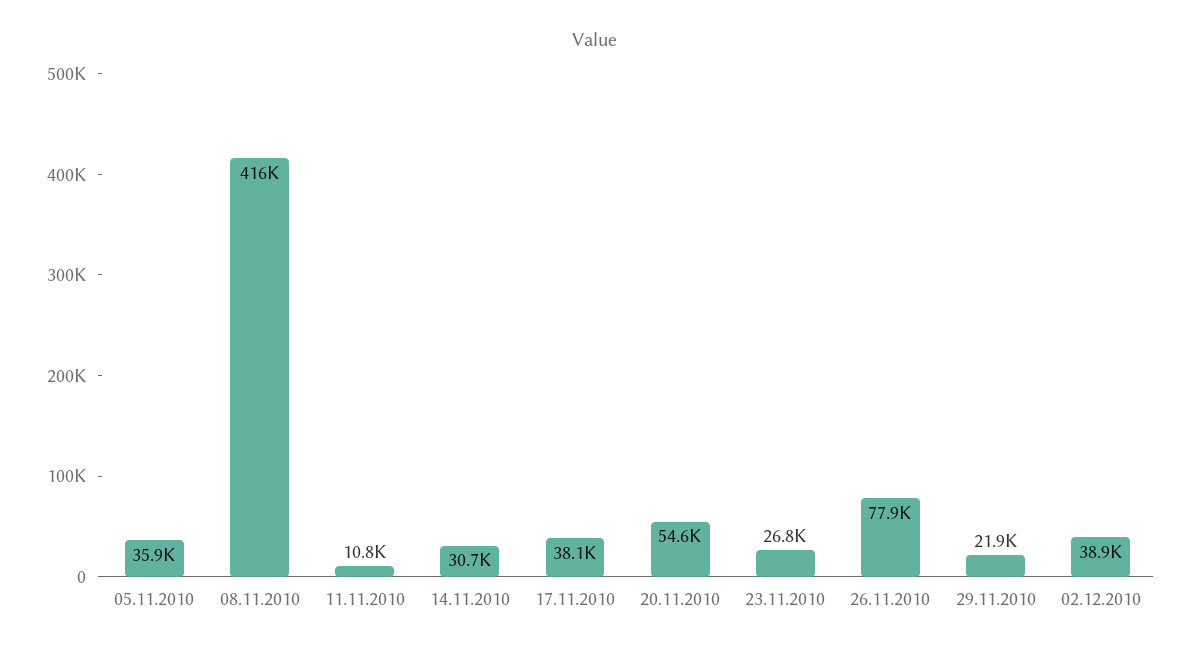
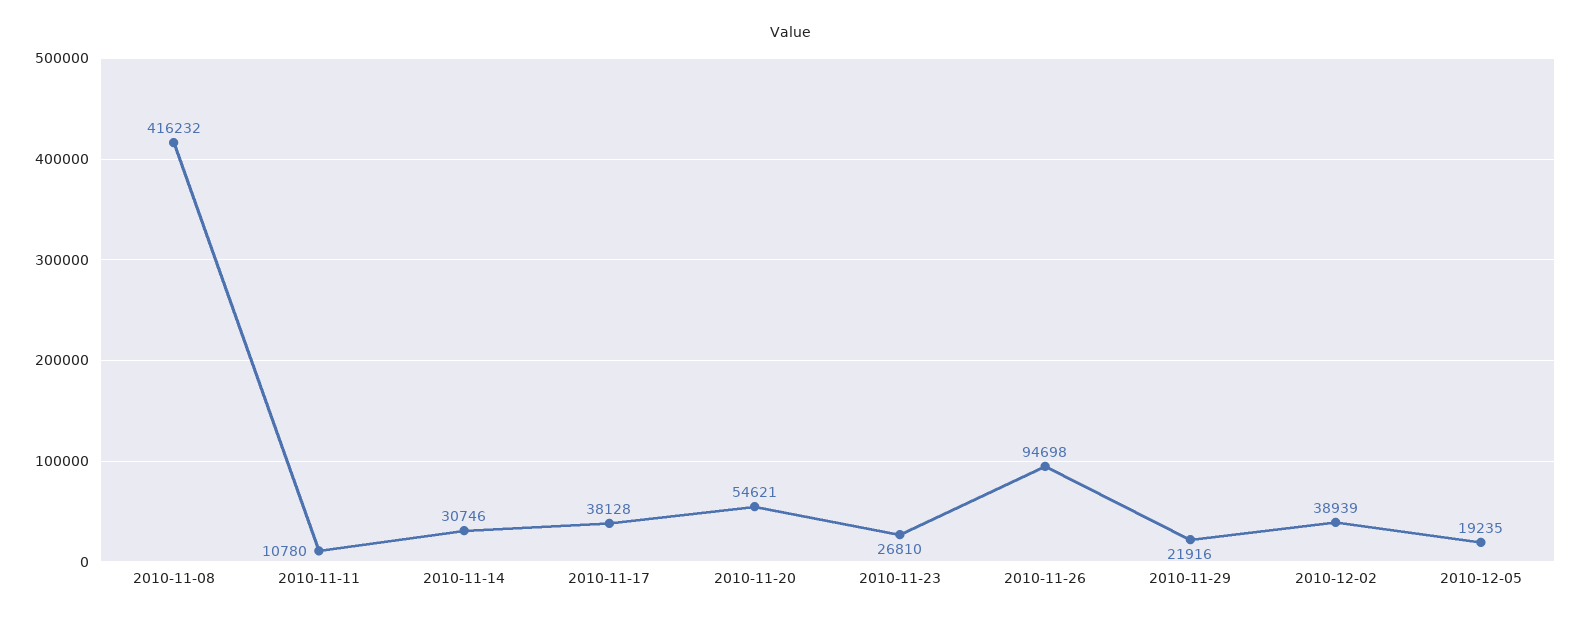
05.11.2010: 35900 -> none
26.11.2010: 77900 -> 94698
2010-12-05: none -> 19235

